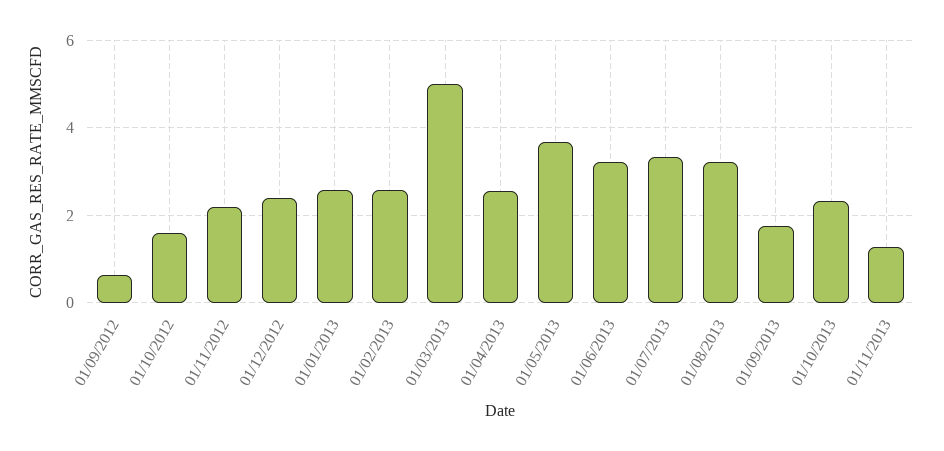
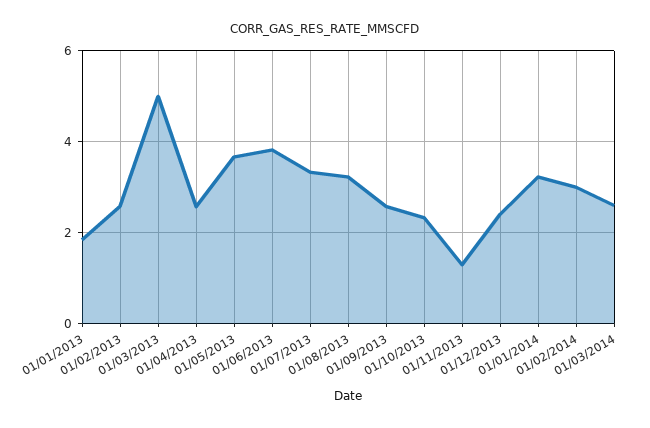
01/09/2012: 0.6 -> none
01/10/2012: 1.6 -> none
01/11/2012: 2.2 -> none
01/12/2012: 2.4 -> none
01/01/2013: 2.6 -> 1.8
01/06/2013: 3.2 -> 3.8
01/09/2013: 1.8 -> 2.6
01/12/2013: none -> 2.4
01/01/2014: none -> 3.2
01/02/2014: none -> 3
01/03/2014: none -> 2.6

